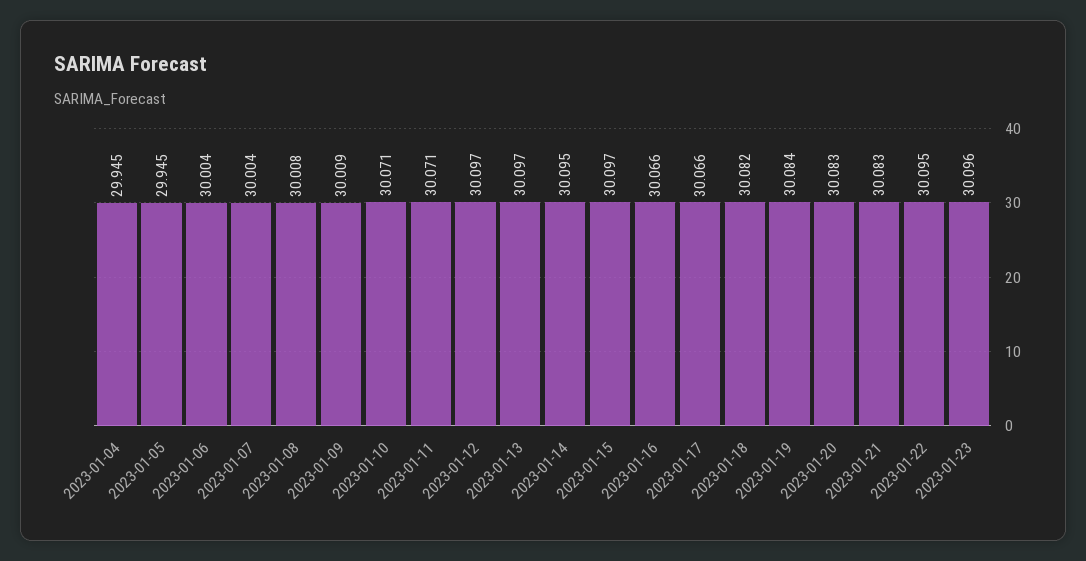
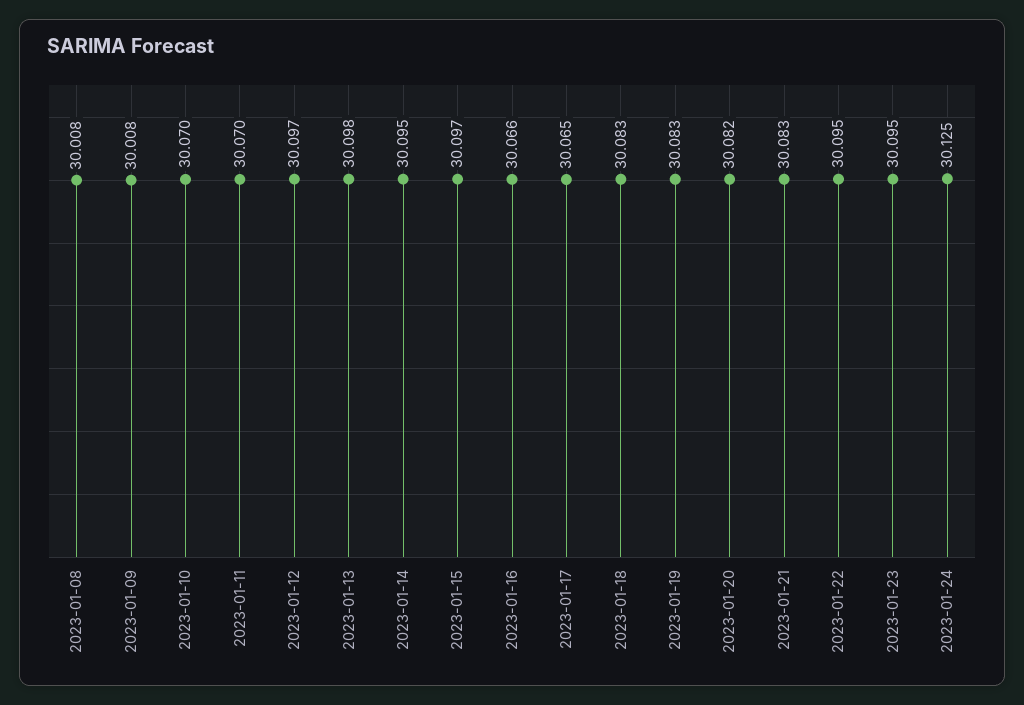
2023-01-04: 29.945 -> none
2023-01-05: 29.945 -> none
2023-01-06: 30.004 -> none
2023-01-07: 30.004 -> none
2023-01-09: 30.009 -> 30.008
2023-01-10: 30.071 -> 30.07
2023-01-11: 30.071 -> 30.07
2023-01-13: 30.097 -> 30.098
2023-01-17: 30.066 -> 30.065
2023-01-18: 30.082 -> 30.083
2023-01-19: 30.084 -> 30.083
2023-01-20: 30.083 -> 30.082
2023-01-23: 30.096 -> 30.095
2023-01-24: none -> 30.125

